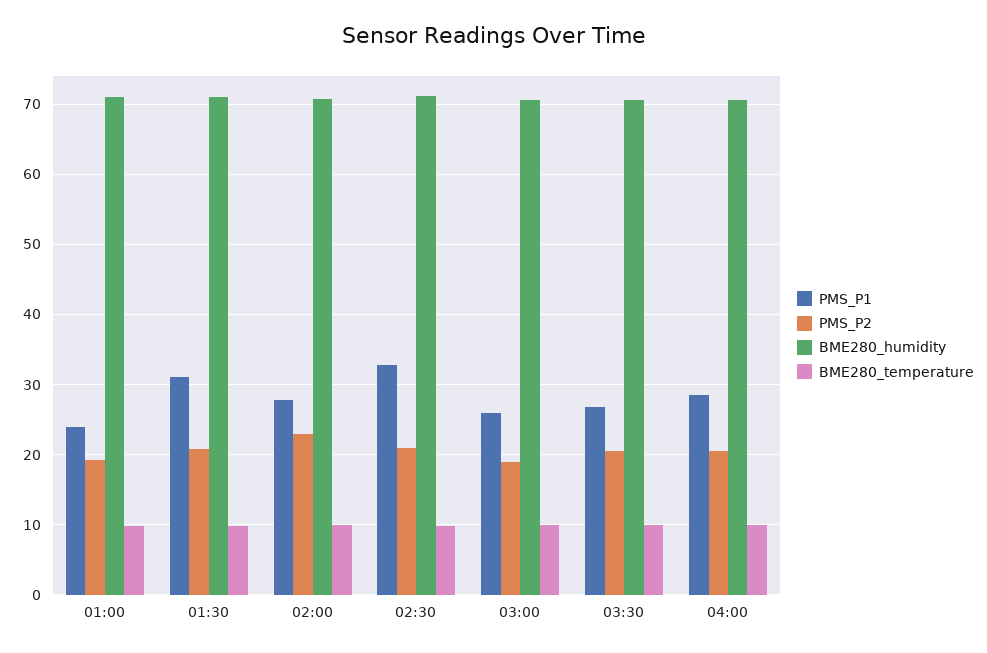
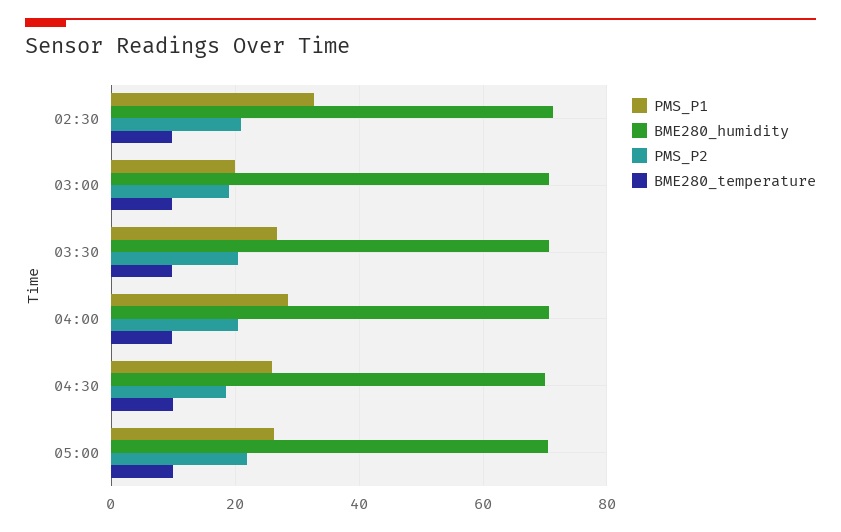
PMS_P1, 01:00: 24 -> none
PMS_P2, 01:00: 19 -> none
BME280_humidity, 01:00: 71 -> none
BME280_temperature, 01:00: 10 -> none
PMS_P1, 01:30: 31 -> none
PMS_P2, 01:30: 21 -> none
BME280_humidity, 01:30: 71 -> none
BME280_temperature, 01:30: 10 -> none
PMS_P1, 02:00: 28 -> none
PMS_P2, 02:00: 23 -> none
BME280_humidity, 02:00: 71 -> none
BME280_temperature, 02:00: 10 -> none
PMS_P1, 03:00: 26 -> 20
PMS_P1, 04:30: none -> 26
BME280_humidity, 04:30: none -> 70
PMS_P2, 04:30: none -> 18
BME280_temperature, 04:30: none -> 10
PMS_P1, 05:00: none -> 26
BME280_humidity, 05:00: none -> 70
PMS_P2, 05:00: none -> 22
BME280_temperature, 05:00: none -> 10

